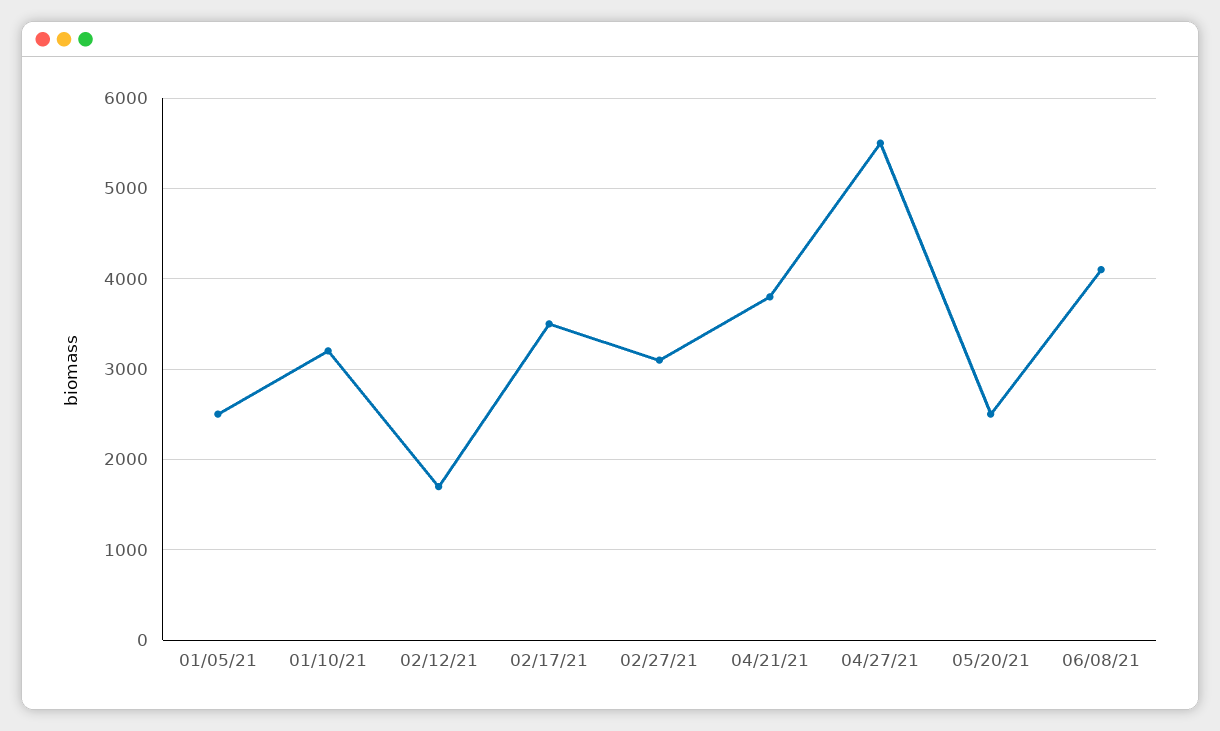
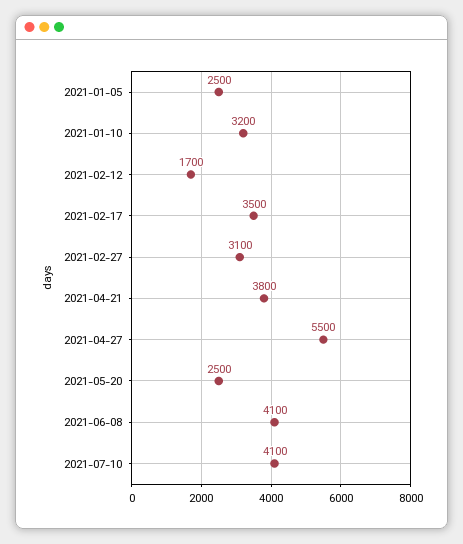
2021-07-10: none -> 4100

